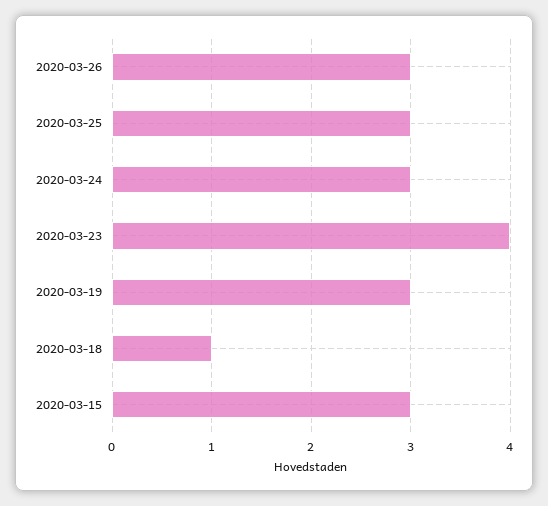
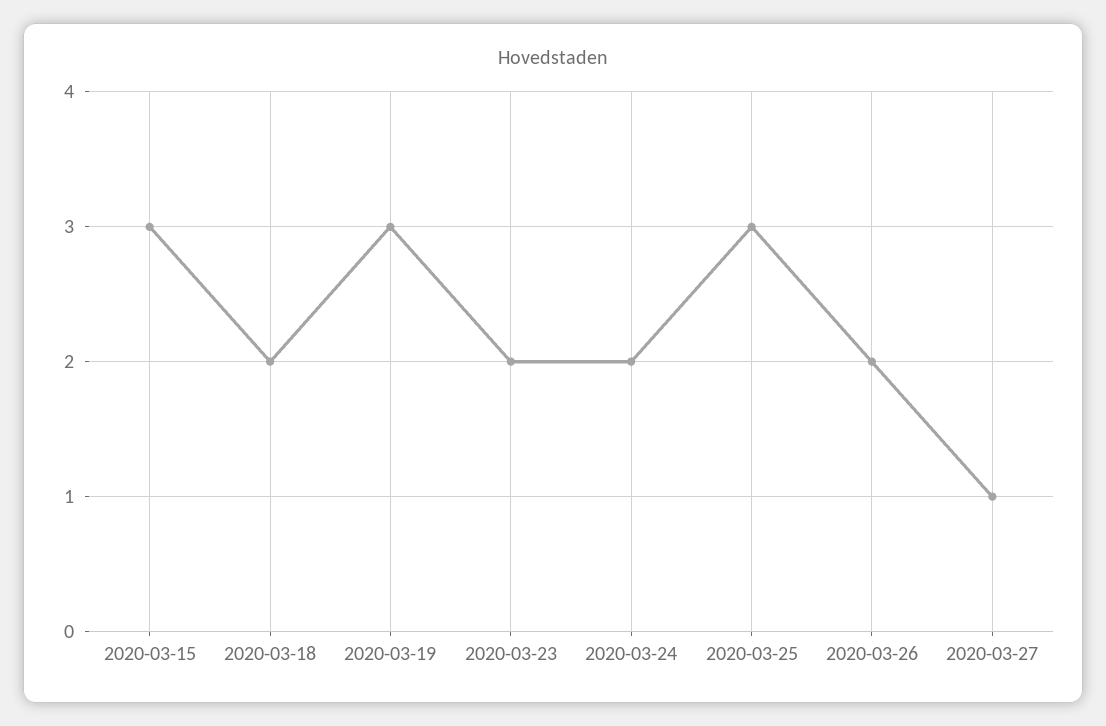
2020-03-26: 3 -> 2
2020-03-24: 3 -> 2
2020-03-23: 4 -> 2
2020-03-18: 1 -> 2
2020-03-27: none -> 1

